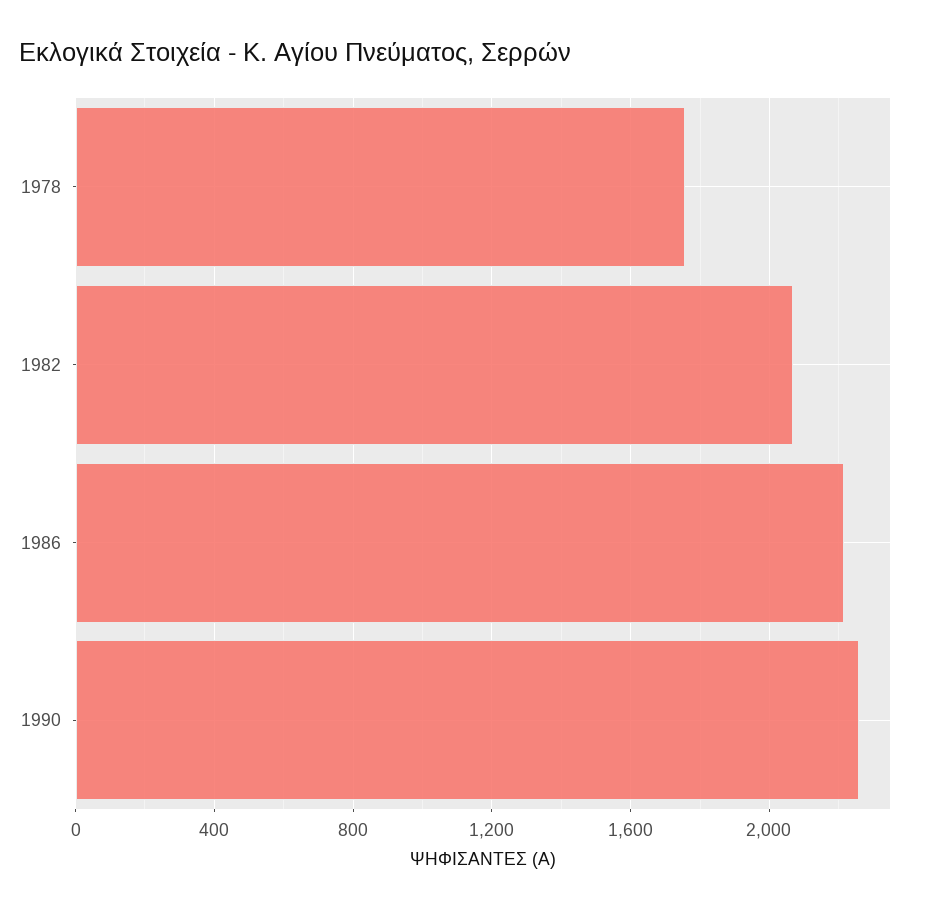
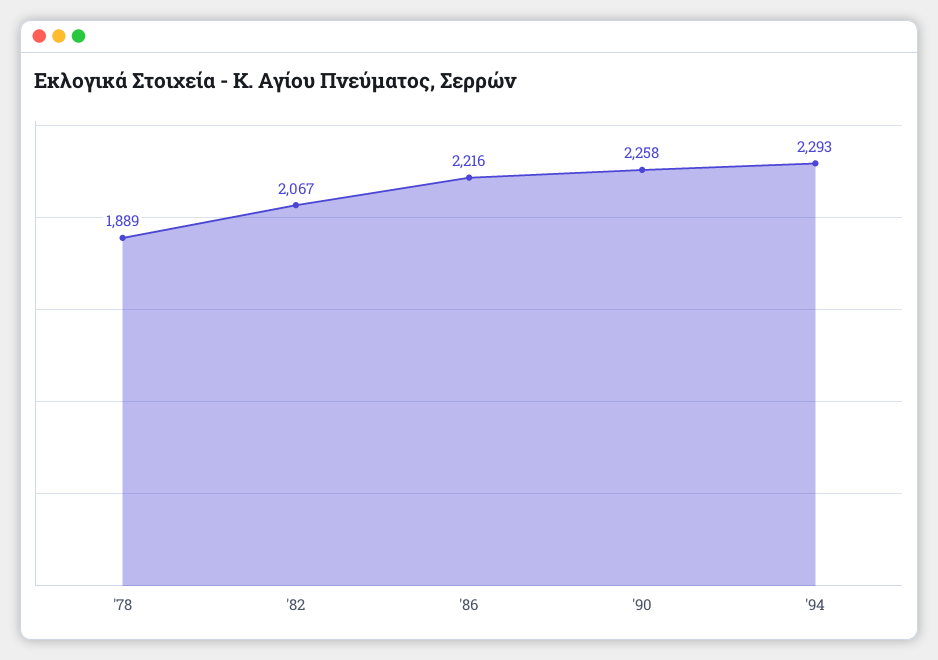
1978: 1750 -> 1889
'94: none -> 2293

